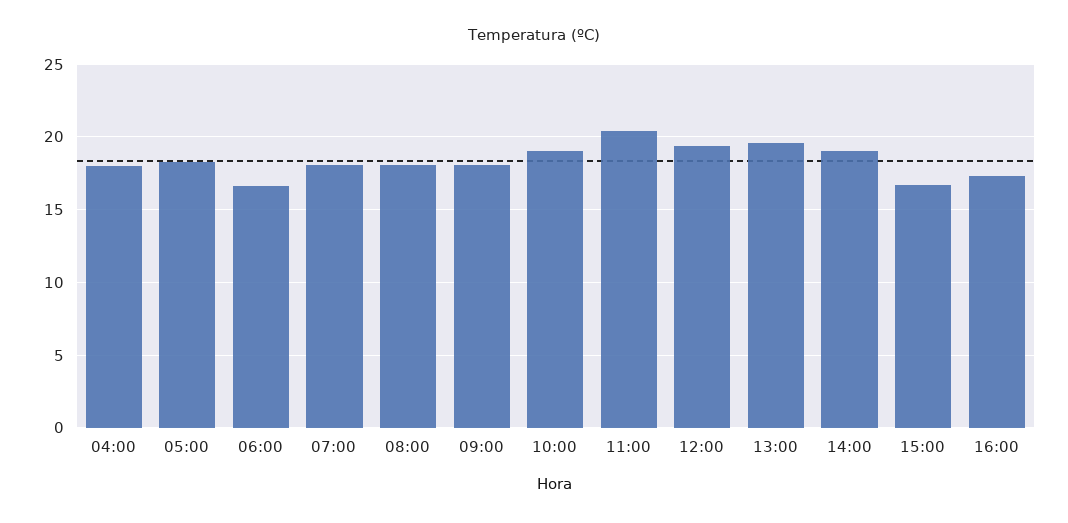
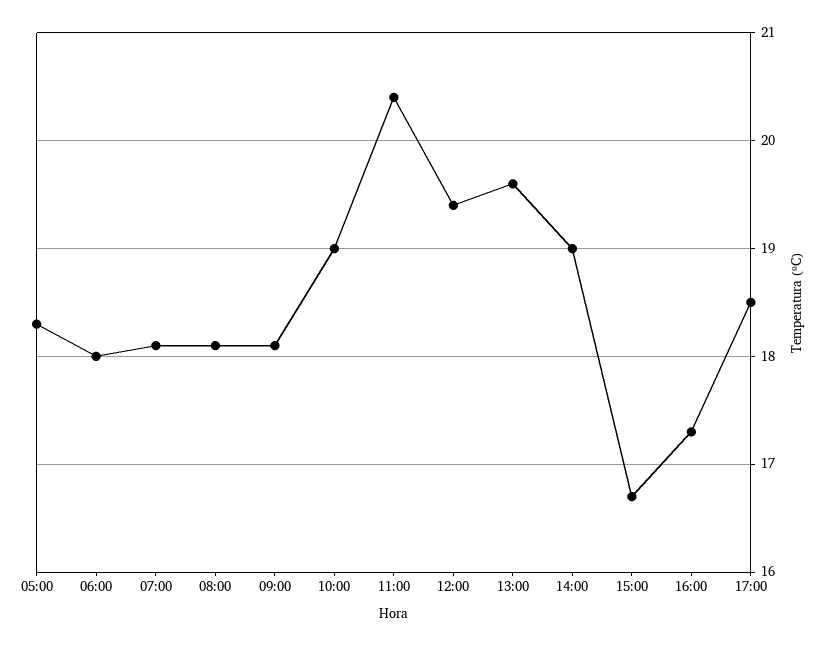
04:00: 18 -> none
06:00: 16.5 -> 18
17:00: none -> 18.5

